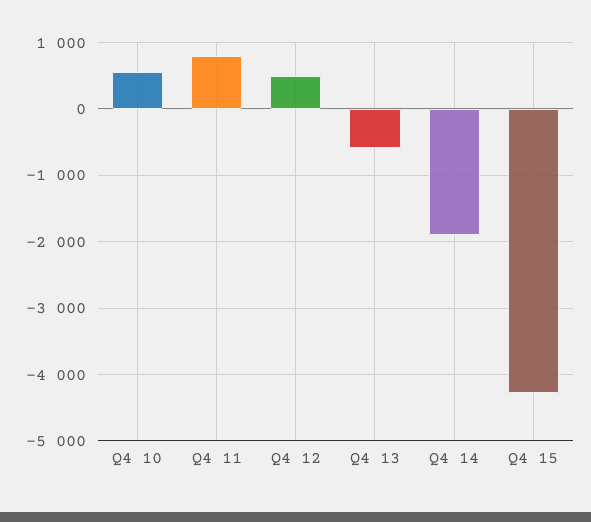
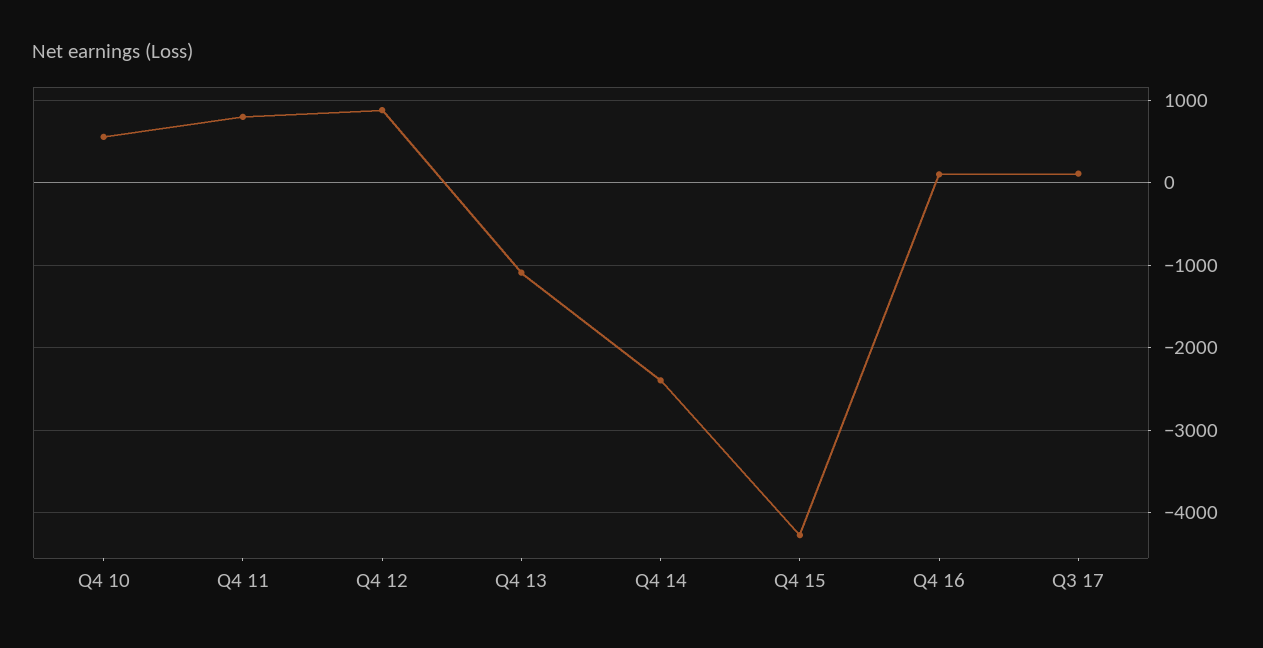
Q4 12: 500 -> 900
Q4 13: -600 -> -1100
Q4 14: -1900 -> -2400
Q4 16: none -> 100
Q3 17: none -> 100

